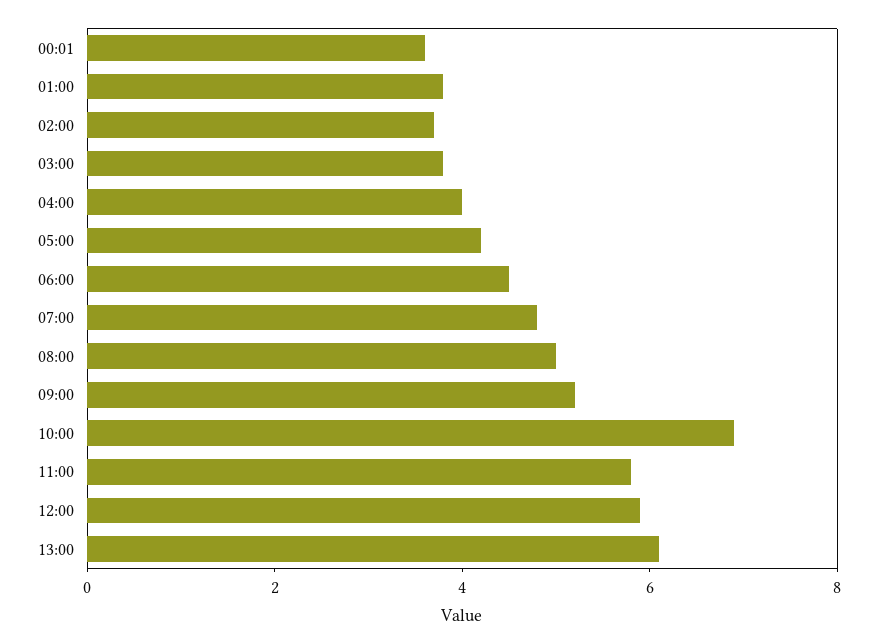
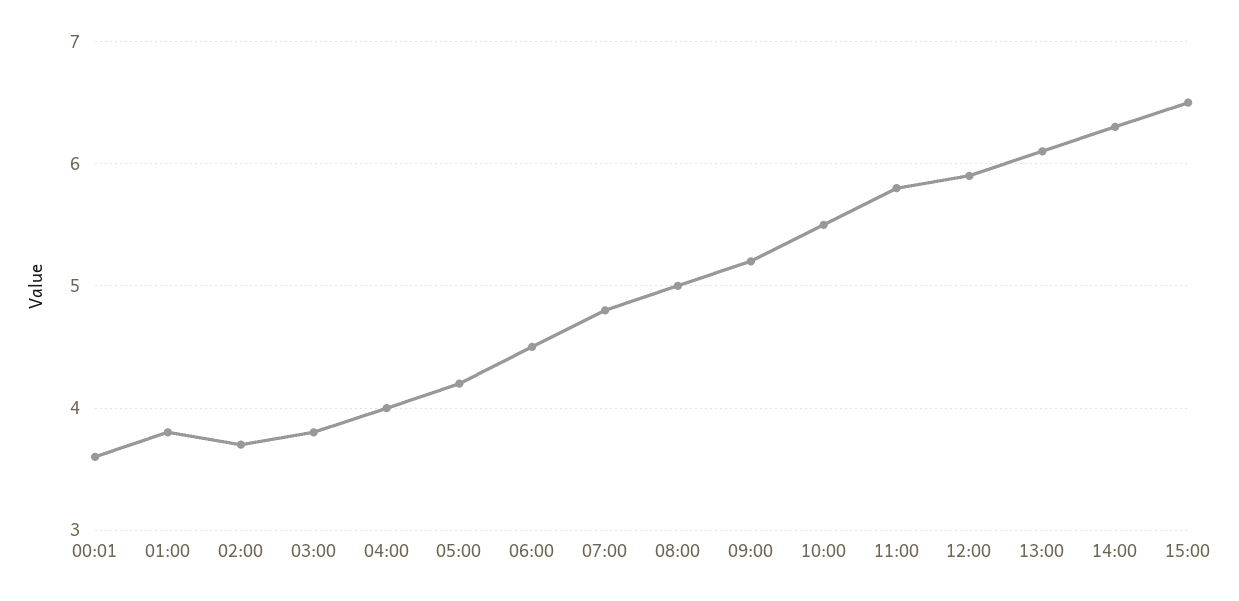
10:00: 7 -> 5.5
14:00: none -> 6.3
15:00: none -> 6.5

